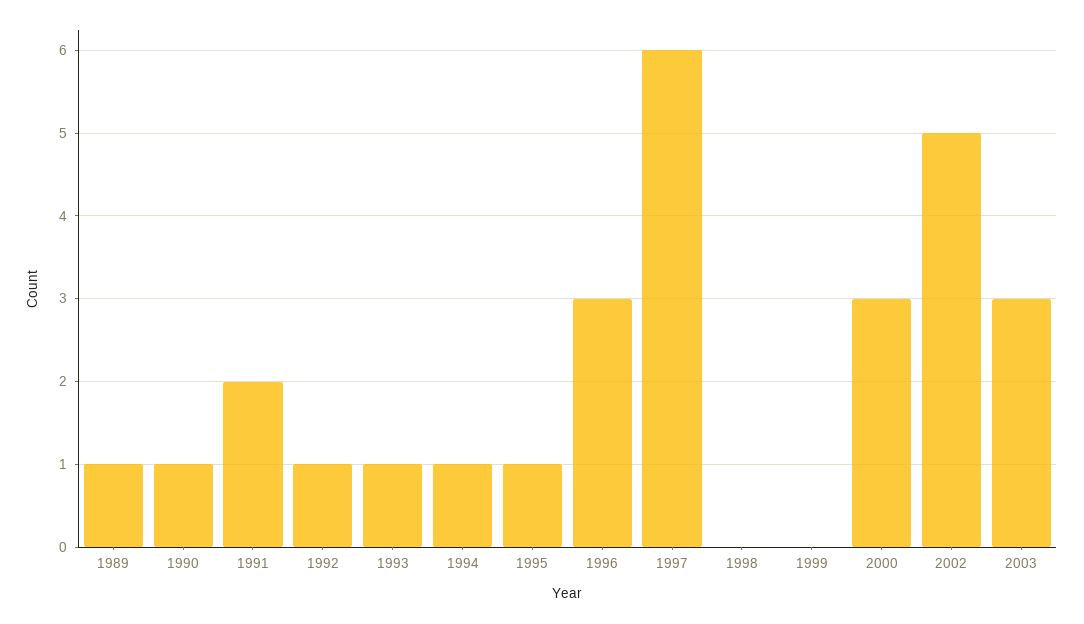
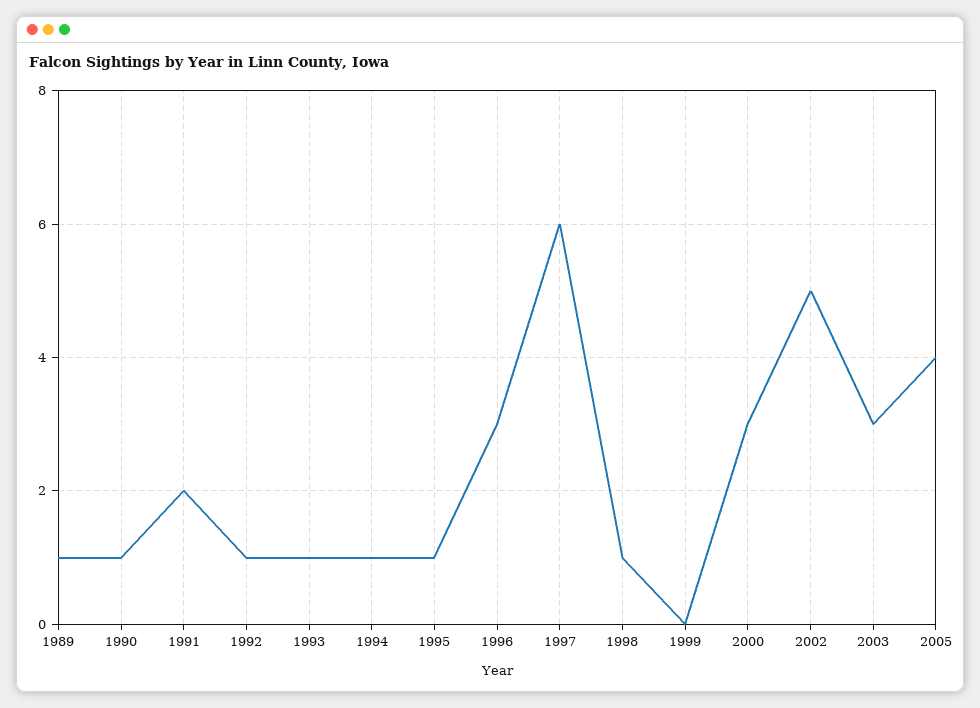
1998: 0 -> 1
2005: none -> 4

